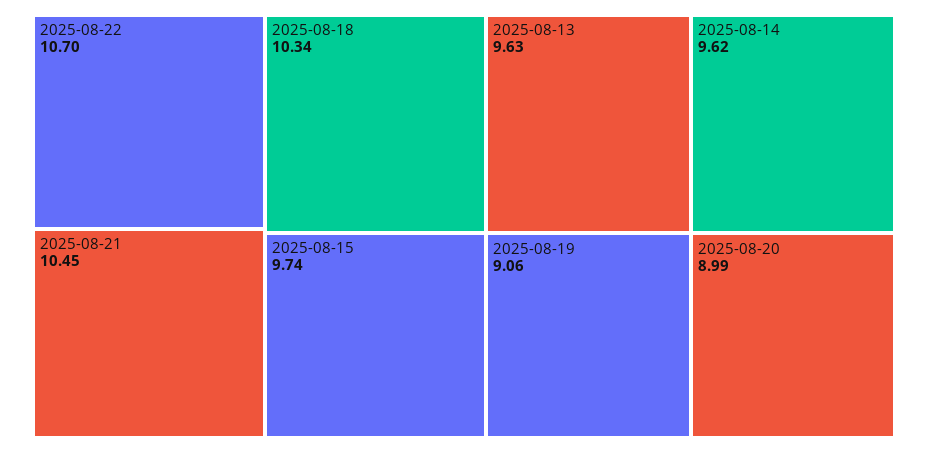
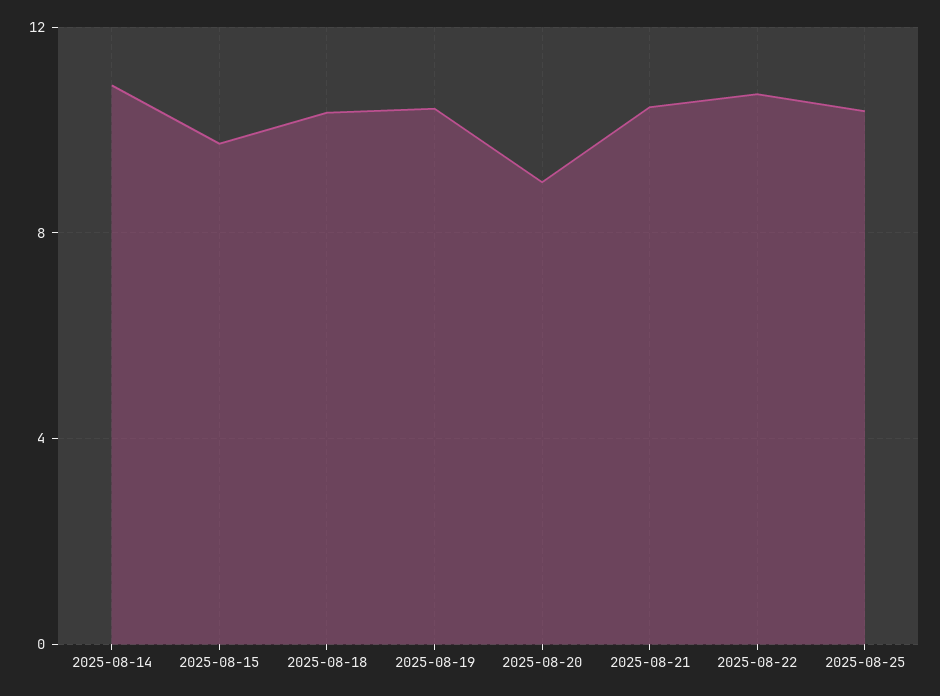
2025-08-13: 9.63 -> none
2025-08-14: 9.62 -> 11
2025-08-19: 9.06 -> 10.5
2025-08-25: none -> 10.5

